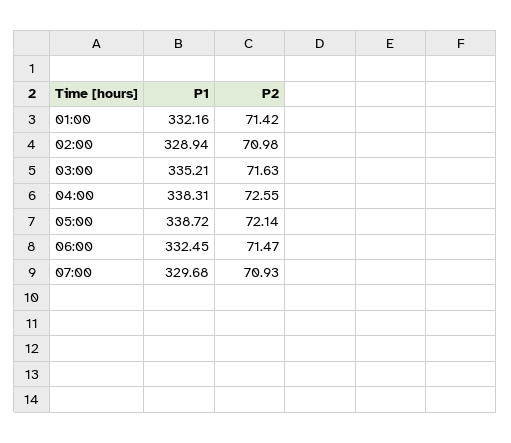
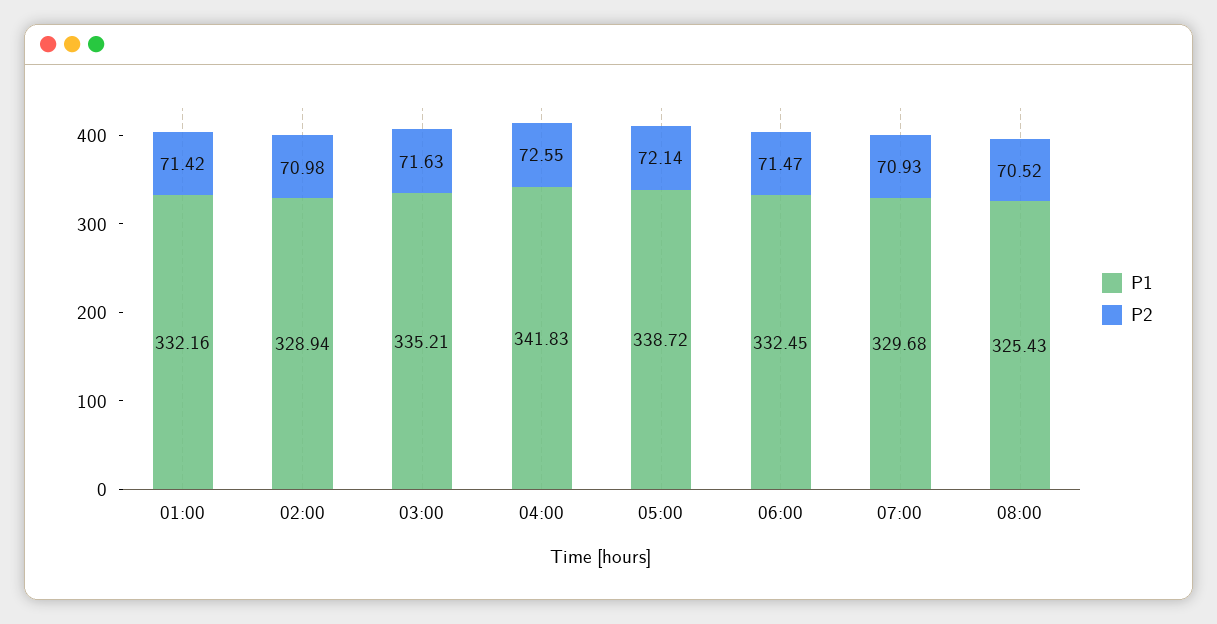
P1, 04:00: 338.31 -> 341.83
P1, 08:00: none -> 325.43
P2, 08:00: none -> 70.52

